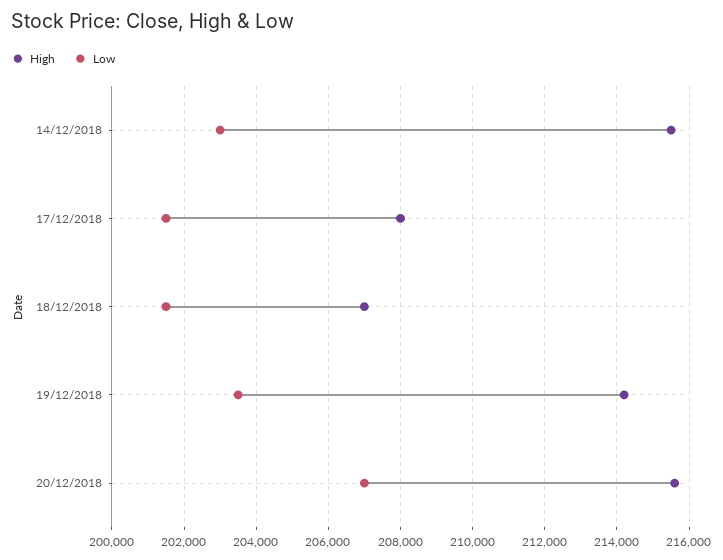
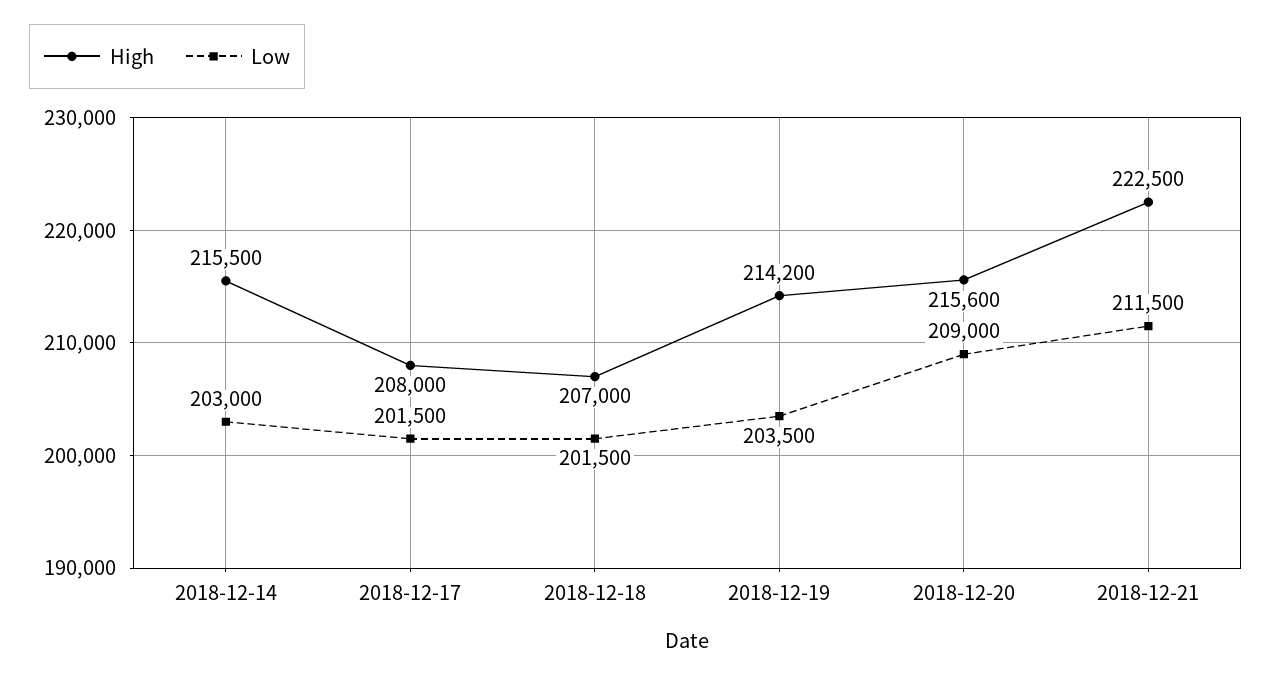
Low, 20/12/2018: 207000 -> 209000
High, 2018-12-21: none -> 222500
Low, 2018-12-21: none -> 211500

